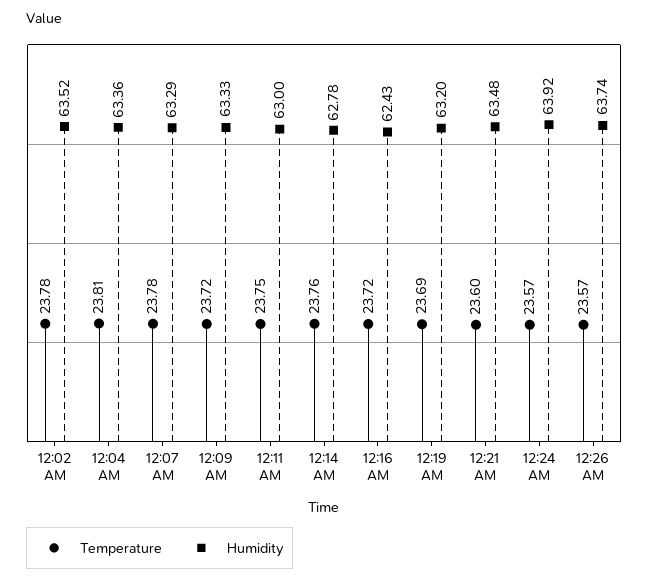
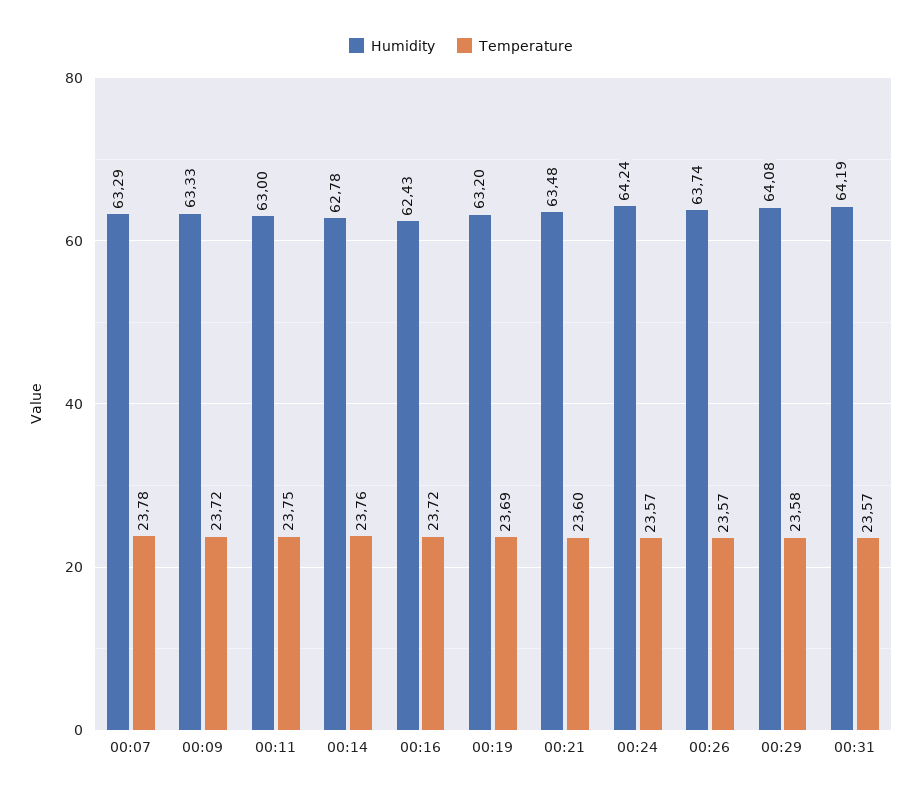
Temperature, 12:02 AM: 23.78 -> none
Humidity, 12:02 AM: 63.52 -> none
Temperature, 12:04 AM: 23.81 -> none
Humidity, 12:04 AM: 63.36 -> none
Humidity, 12:24 AM: 63.92 -> 64.24
Humidity, 00:29: none -> 64.08
Temperature, 00:29: none -> 23.58
Humidity, 00:31: none -> 64.19
Temperature, 00:31: none -> 23.57

